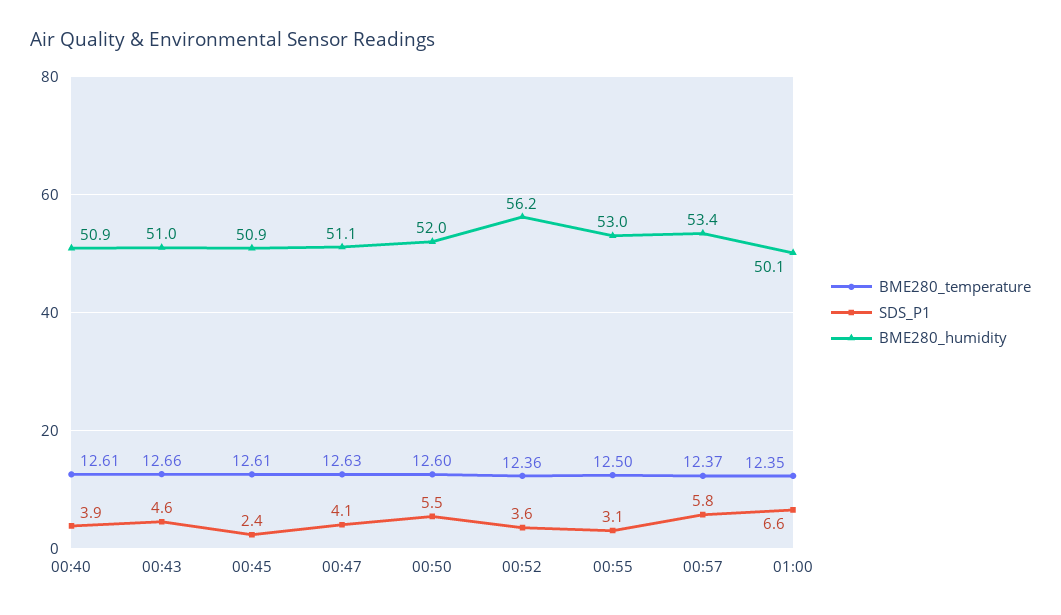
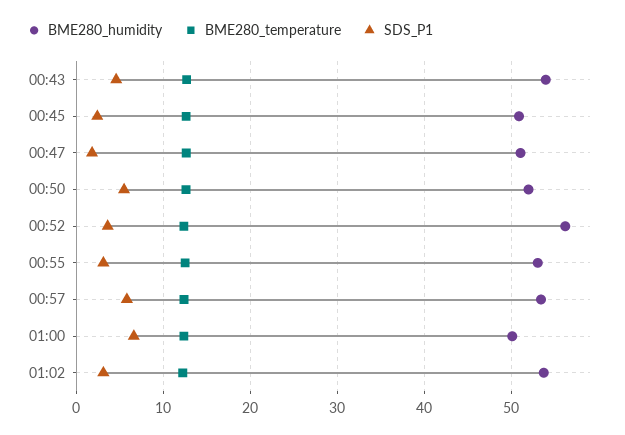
BME280_temperature, 00:40: 12.61 -> none
SDS_P1, 00:40: 3.9 -> none
BME280_humidity, 00:40: 50.9 -> none
BME280_humidity, 00:43: 51 -> 54
SDS_P1, 00:47: 4.1 -> 2
BME280_humidity, 01:02: none -> 54
BME280_temperature, 01:02: none -> 12
SDS_P1, 01:02: none -> 3

